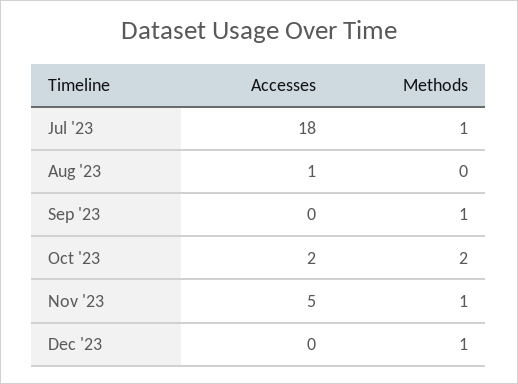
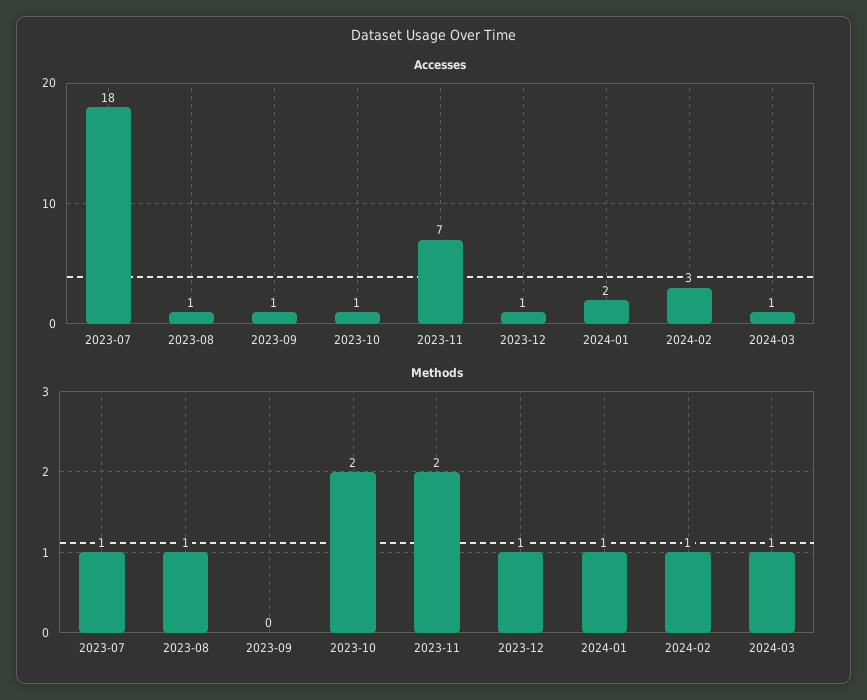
Methods, Aug '23: 0 -> 1
Accesses, Sep '23: 0 -> 1
Methods, Sep '23: 1 -> 0
Accesses, Oct '23: 2 -> 1
Accesses, Nov '23: 5 -> 7
Methods, Nov '23: 1 -> 2
Accesses, Dec '23: 0 -> 1
Accesses, 2024-01: none -> 2
Accesses, 2024-02: none -> 3
Accesses, 2024-03: none -> 1
Methods, 2024-01: none -> 1
Methods, 2024-02: none -> 1
Methods, 2024-03: none -> 1

